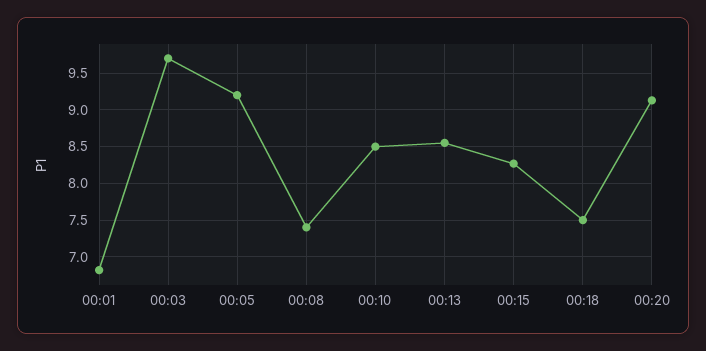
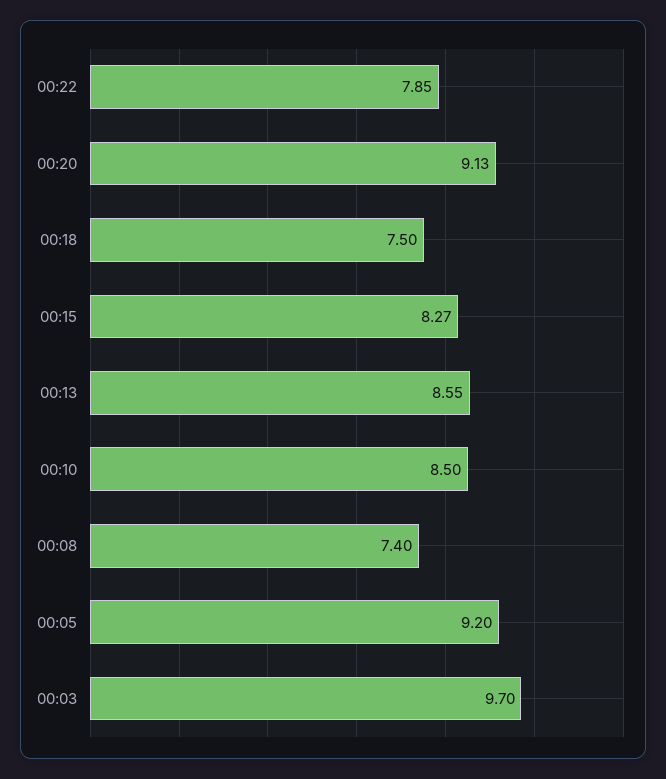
00:01: 6.8 -> none
00:22: none -> 7.85

